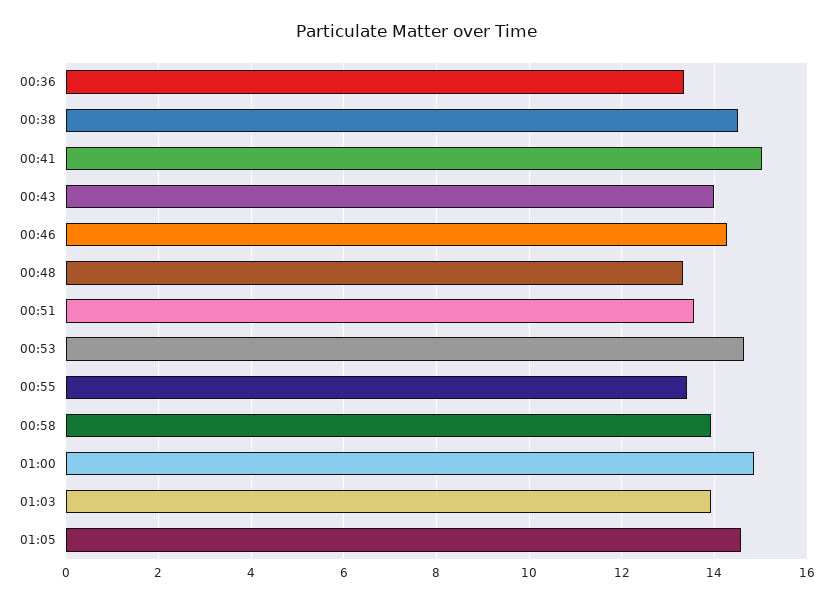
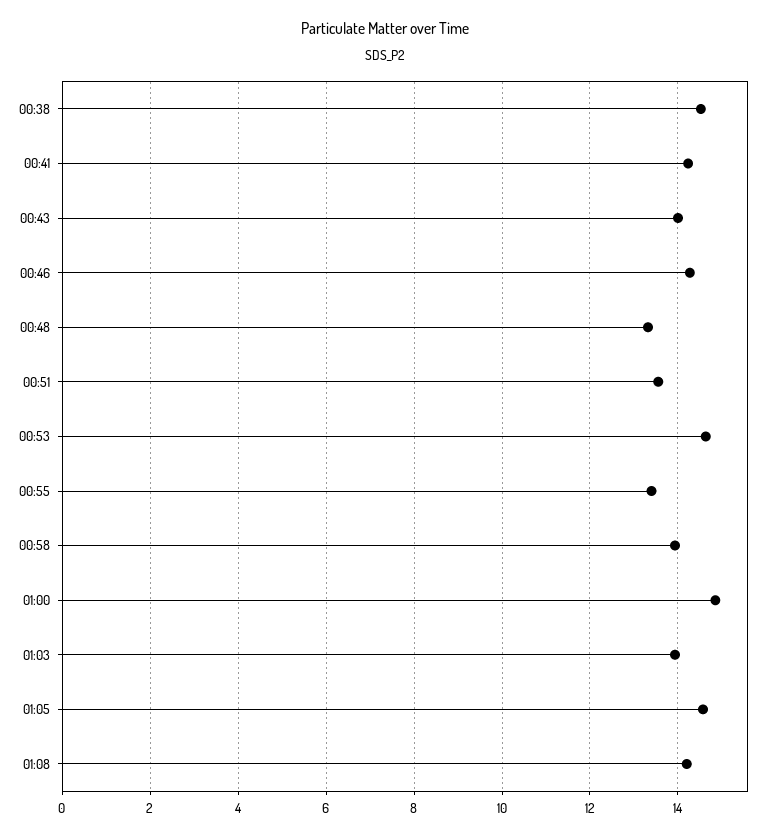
00:36: 13.4 -> none
00:41: 15 -> 14.2
01:08: none -> 14.2

